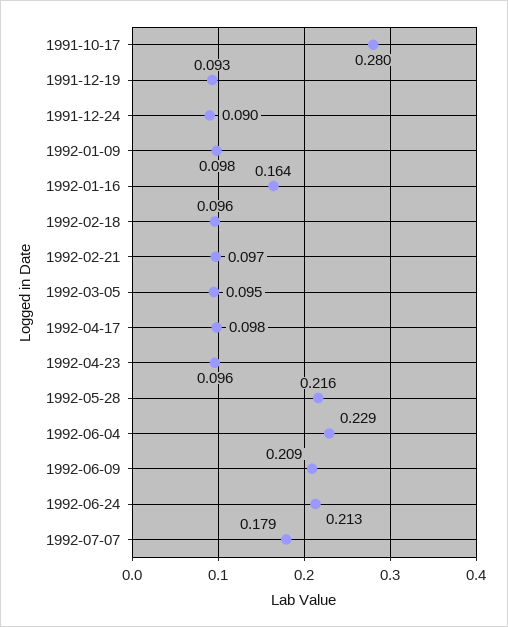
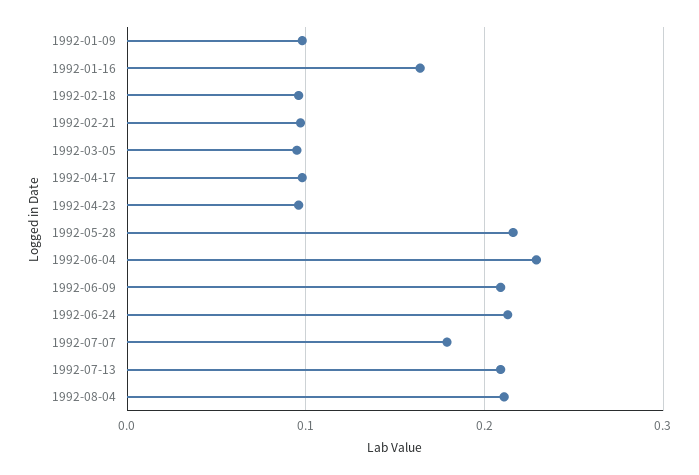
1991-10-17: 0.28 -> none
1991-12-19: 0.093 -> none
1991-12-24: 0.09 -> none
1992-07-13: none -> 0.21
1992-08-04: none -> 0.21

